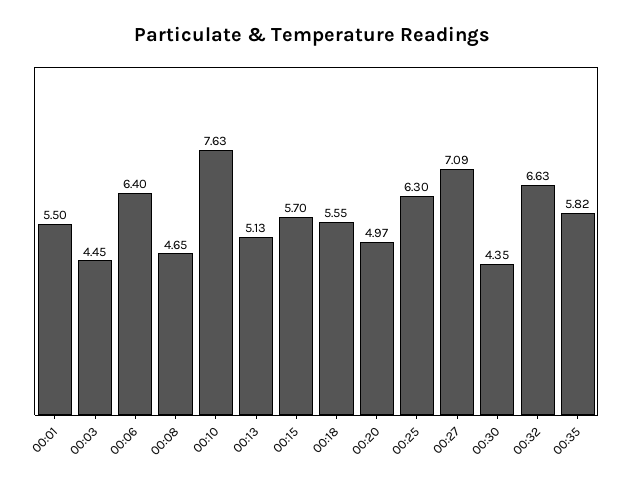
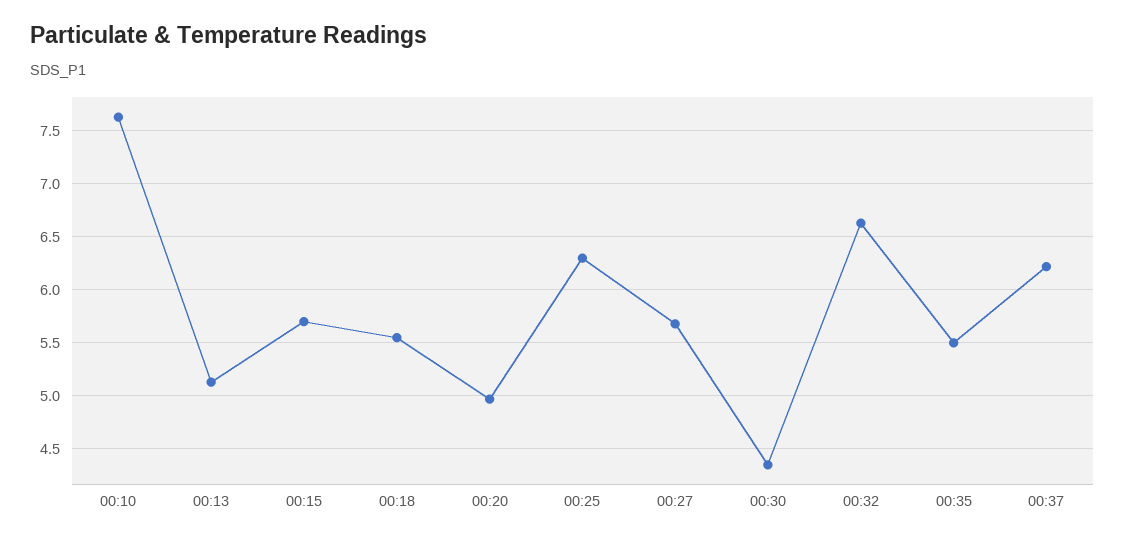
00:01: 5.5 -> none
00:03: 4.45 -> none
00:06: 6.4 -> none
00:08: 4.65 -> none
00:27: 7.09 -> 5.7
00:35: 5.82 -> 5.5
00:37: none -> 6.2

